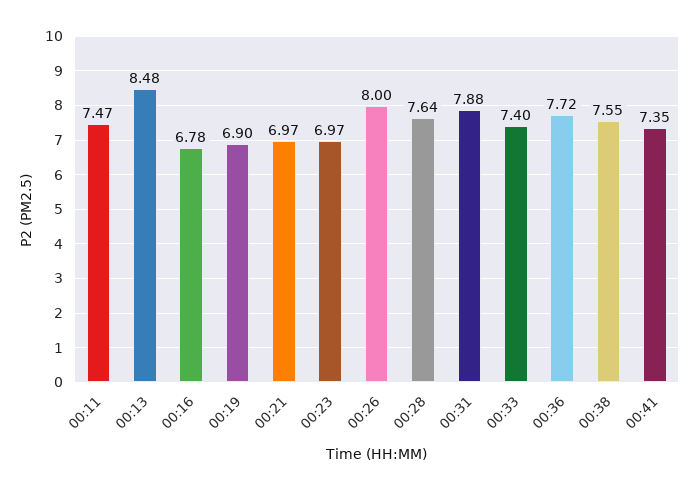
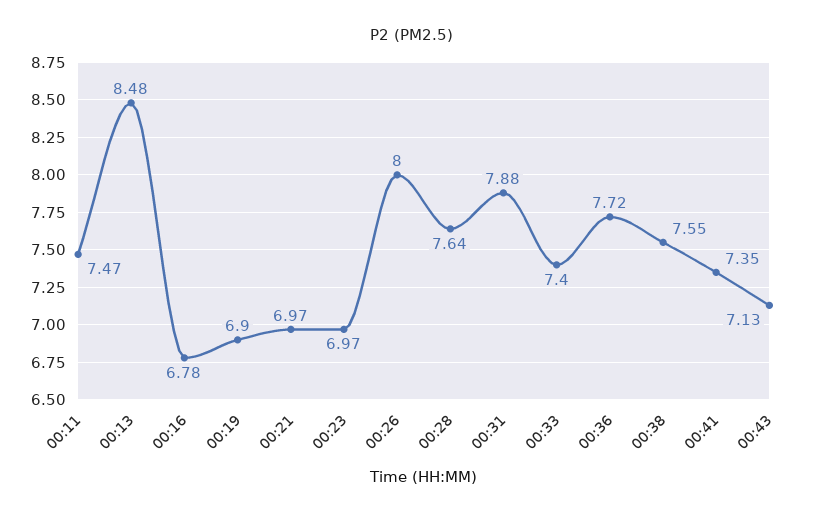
00:43: none -> 7.13

